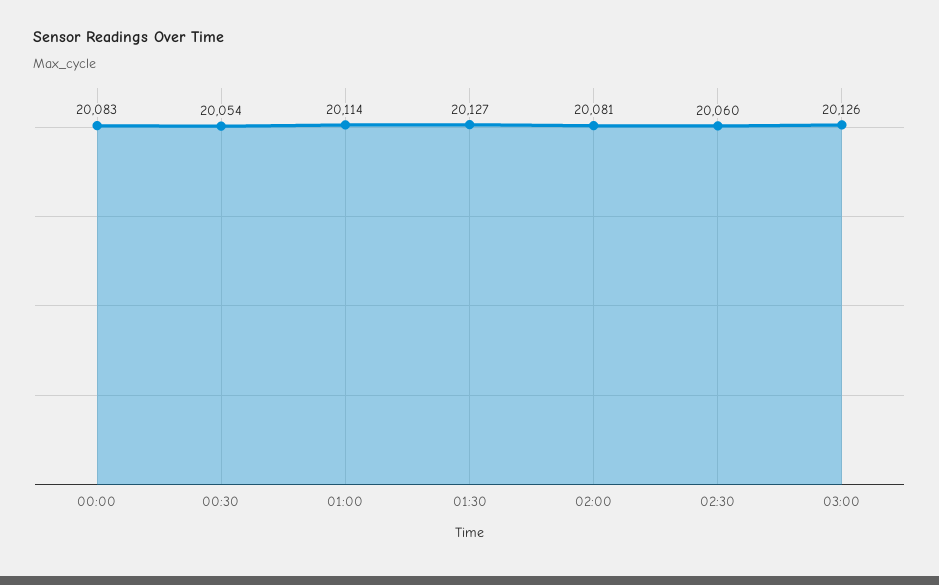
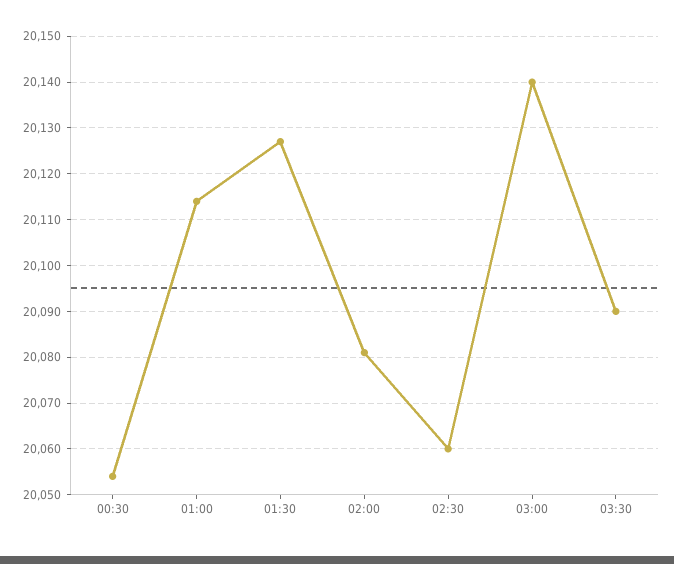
00:00: 20083 -> none
03:00: 20126 -> 20140
03:30: none -> 20090

